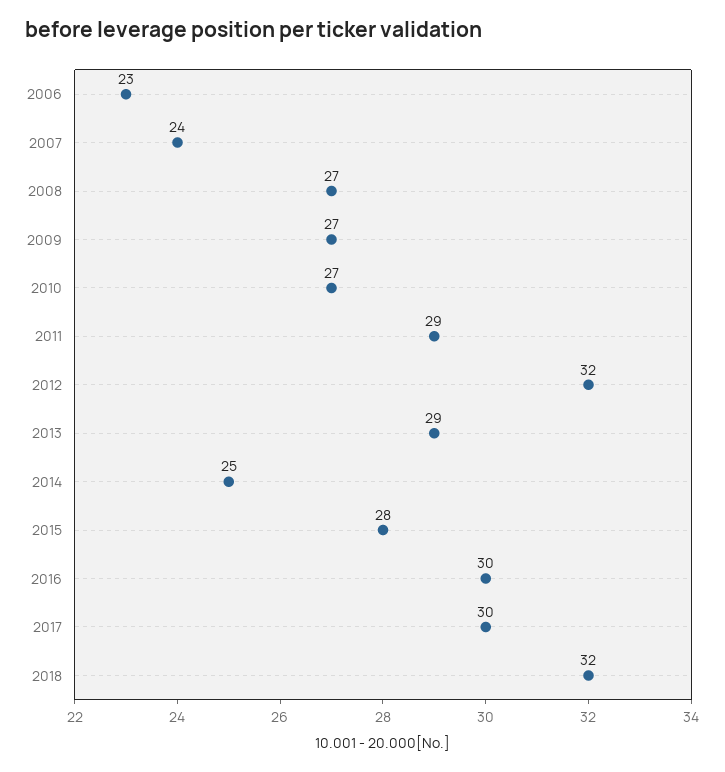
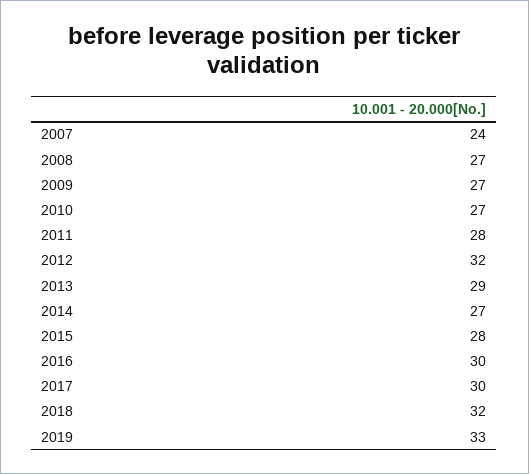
2006: 23 -> none
2011: 29 -> 28
2014: 25 -> 27
2019: none -> 33

